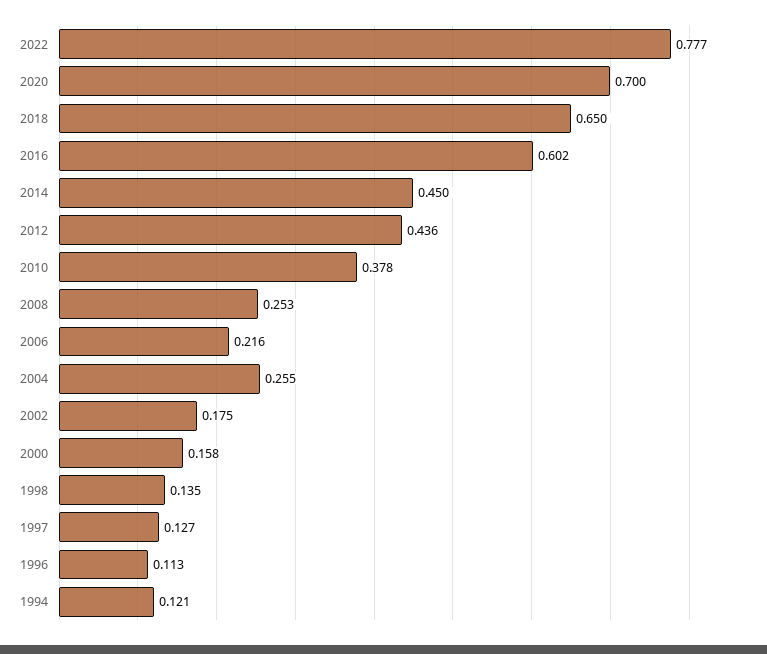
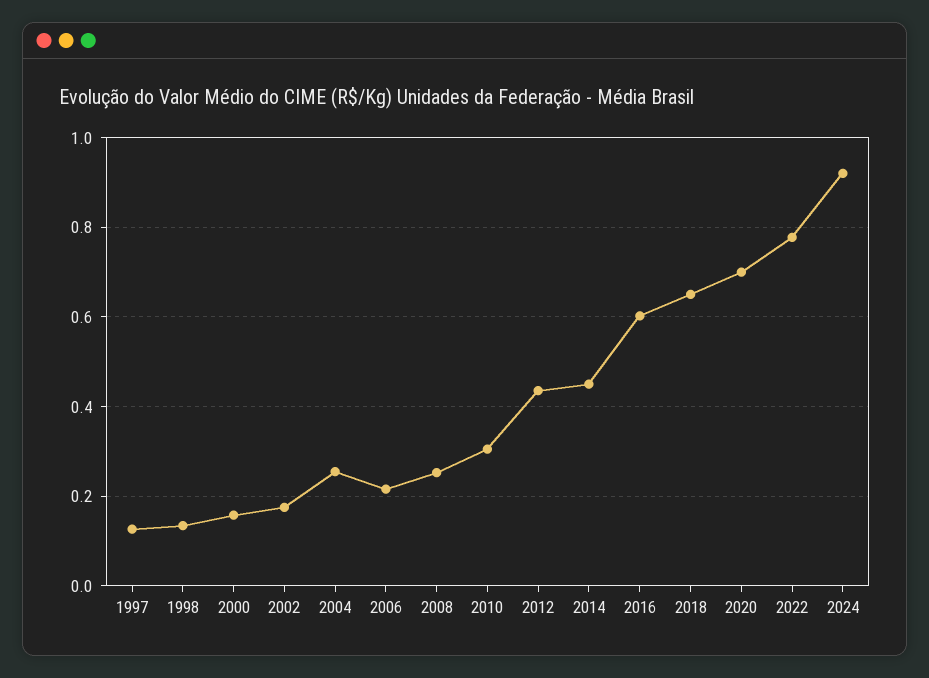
2010: 0.378 -> 0.3
1996: 0.113 -> none
1994: 0.121 -> none
2024: none -> 0.92

